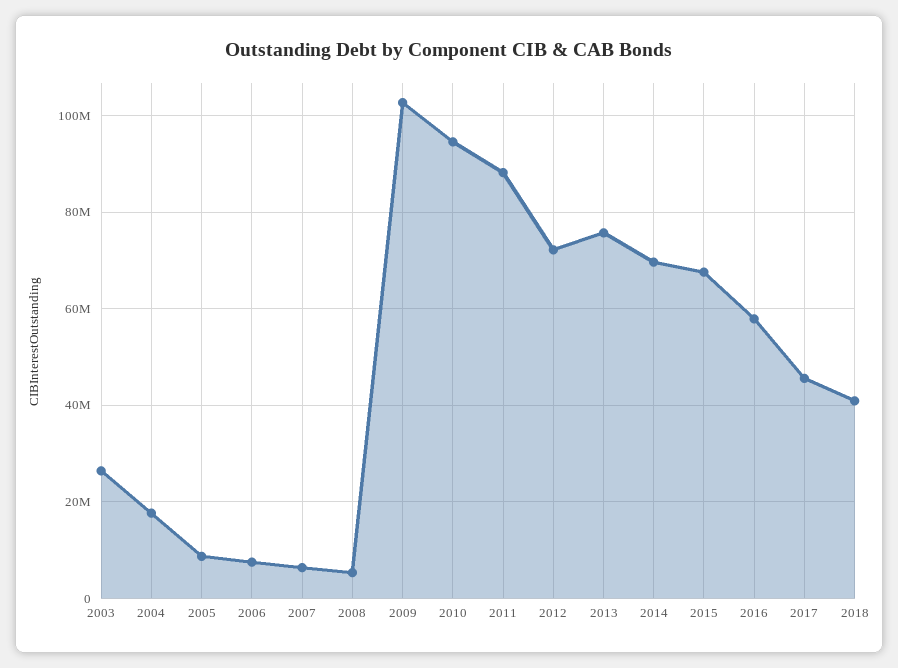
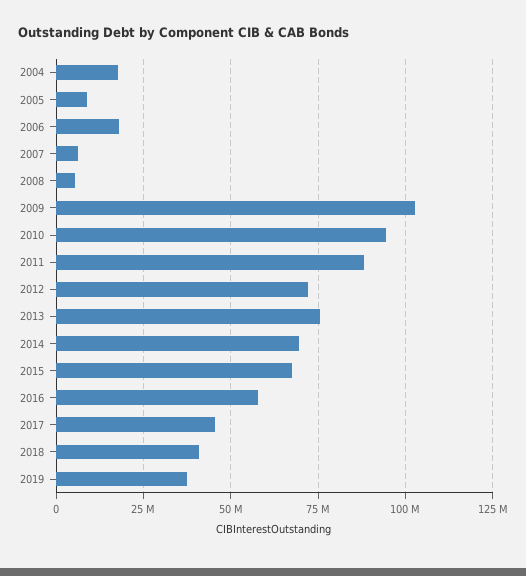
2003: 26000000 -> none
2006: 8000000 -> 17500000
2019: none -> 37500000

